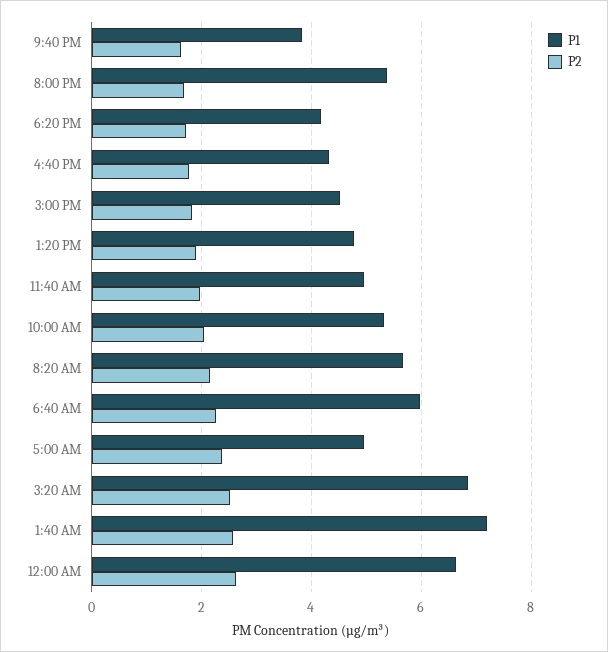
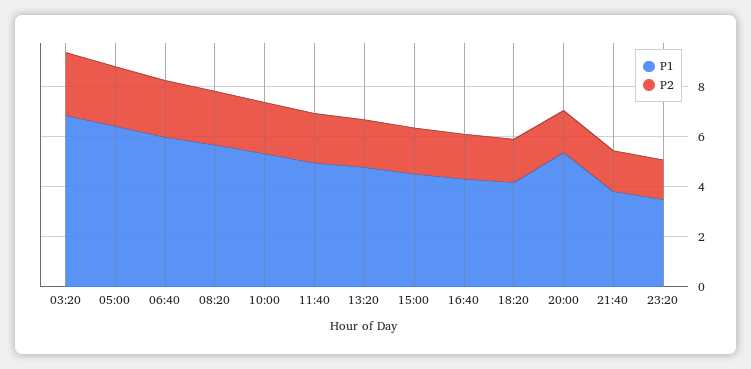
P1, 5:00 AM: 5 -> 6.5
P1, 1:40 AM: 7.2 -> none
P2, 1:40 AM: 2.6 -> none
P1, 12:00 AM: 6.6 -> none
P2, 12:00 AM: 2.6 -> none
P1, 23:20: none -> 3.5
P2, 23:20: none -> 1.5

